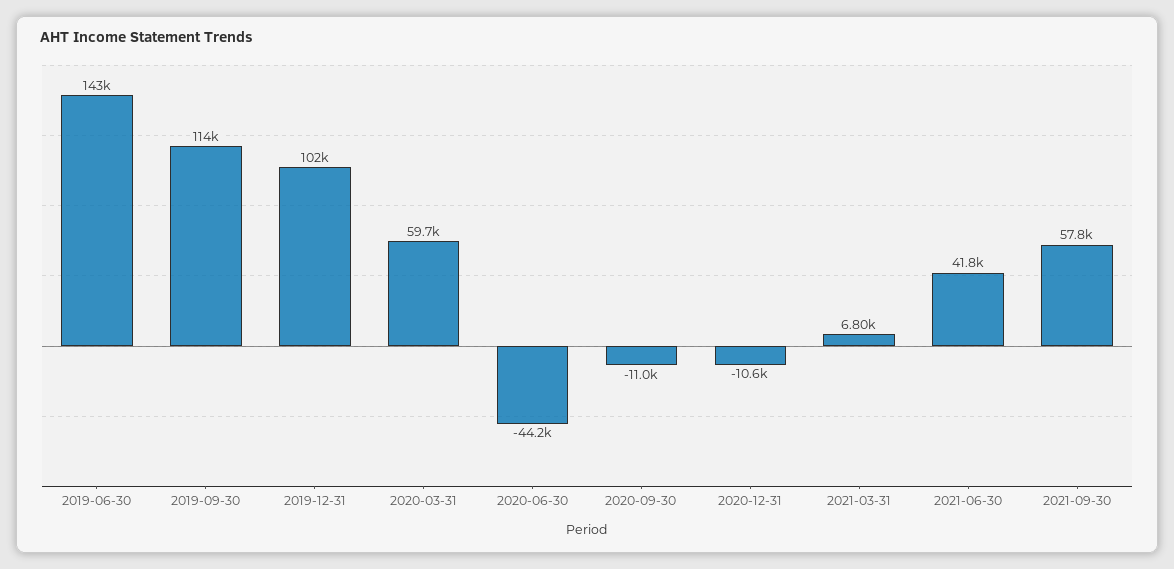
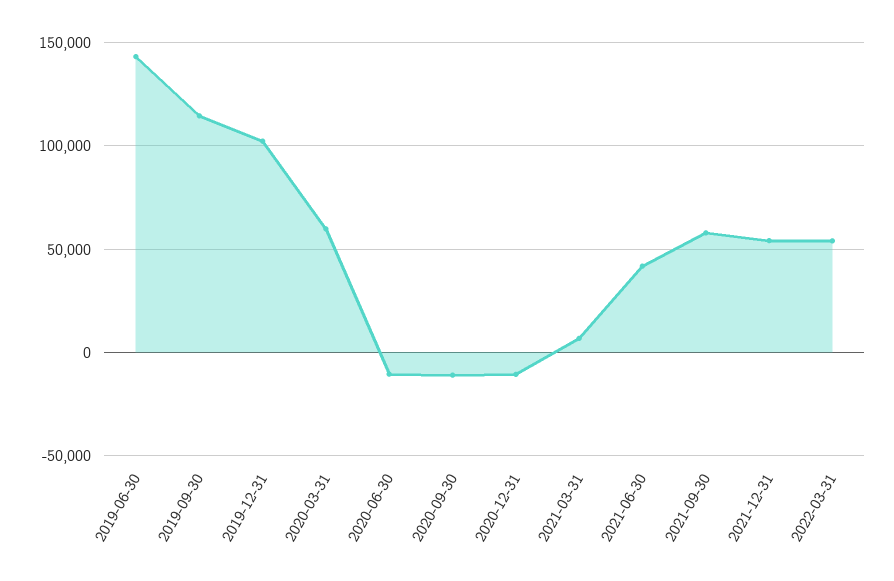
2020-06-30: -44200 -> -10000
2021-12-31: none -> 55000
2022-03-31: none -> 55000

